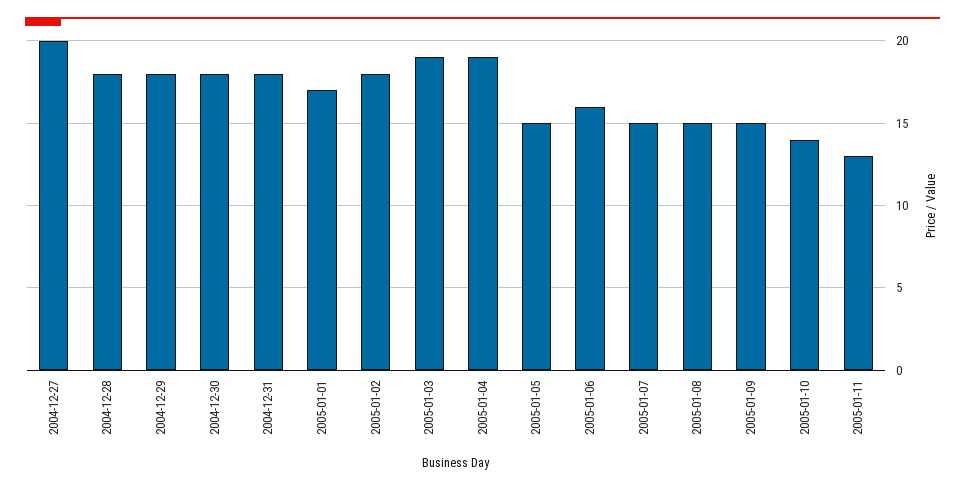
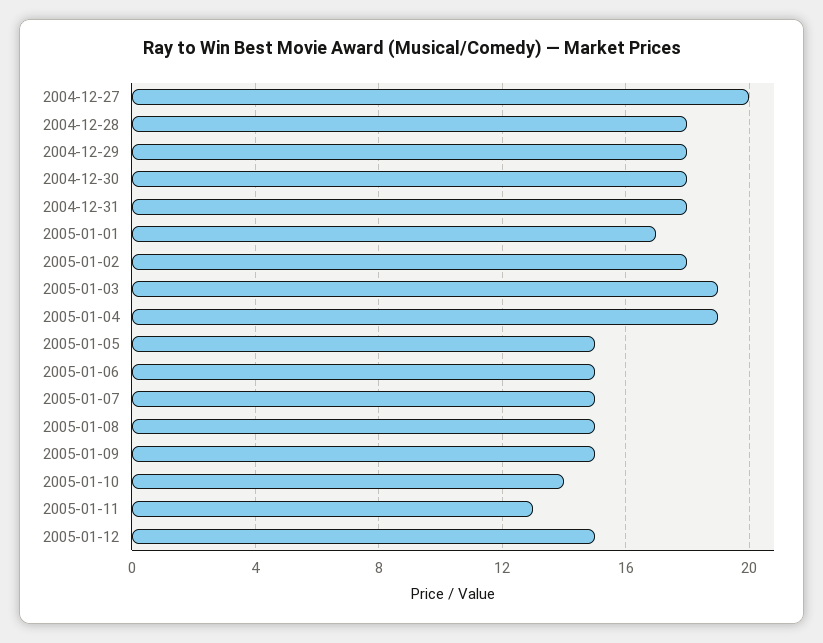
2005-01-06: 16 -> 15
2005-01-12: none -> 15

